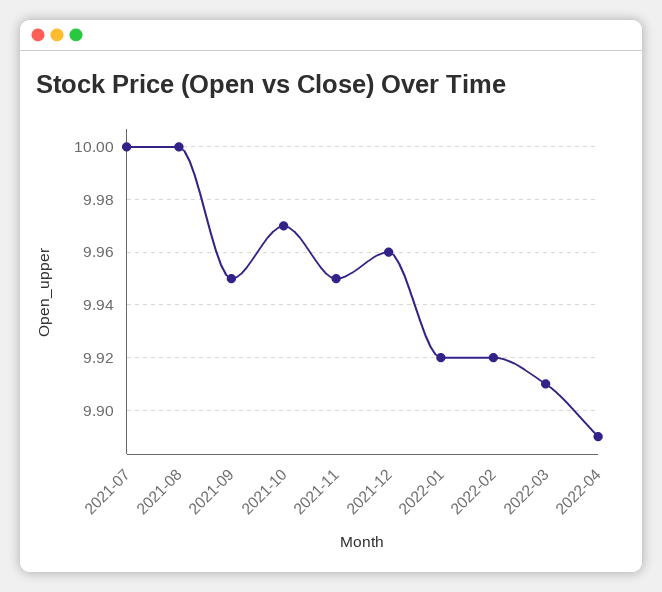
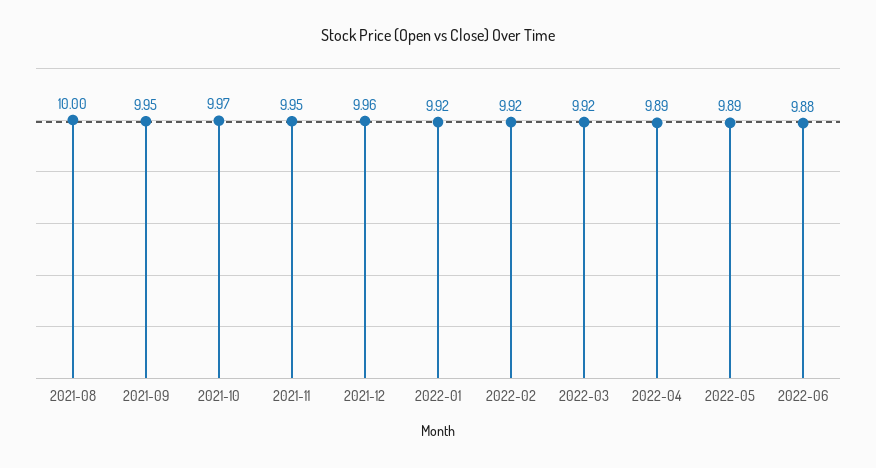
2021-07: 10 -> none
2022-03: 9.91 -> 9.92
2022-05: none -> 9.89
2022-06: none -> 9.88

